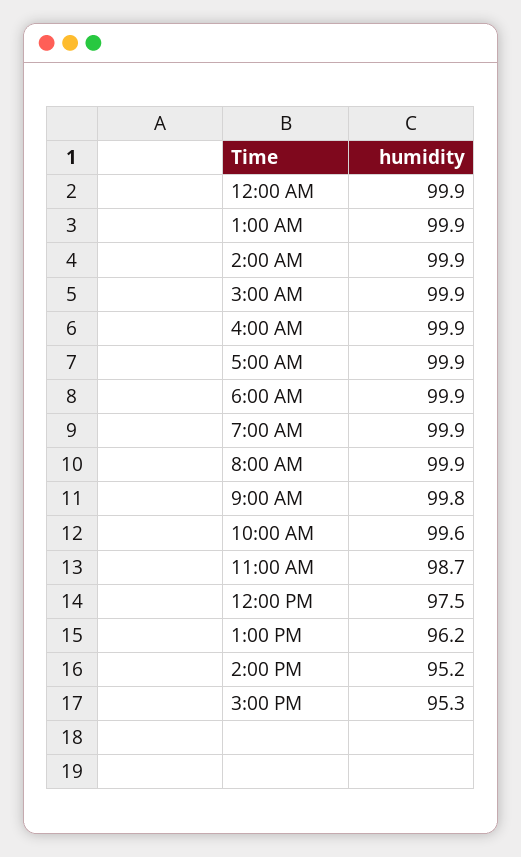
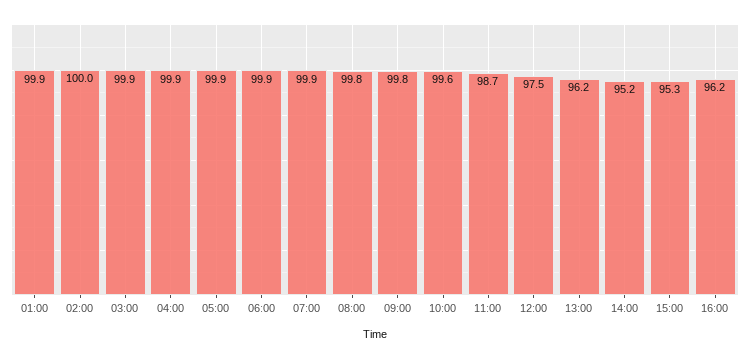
12:00 AM: 99.9 -> none
2:00 AM: 99.9 -> 100
8:00 AM: 99.9 -> 99.8
16:00: none -> 96.2

